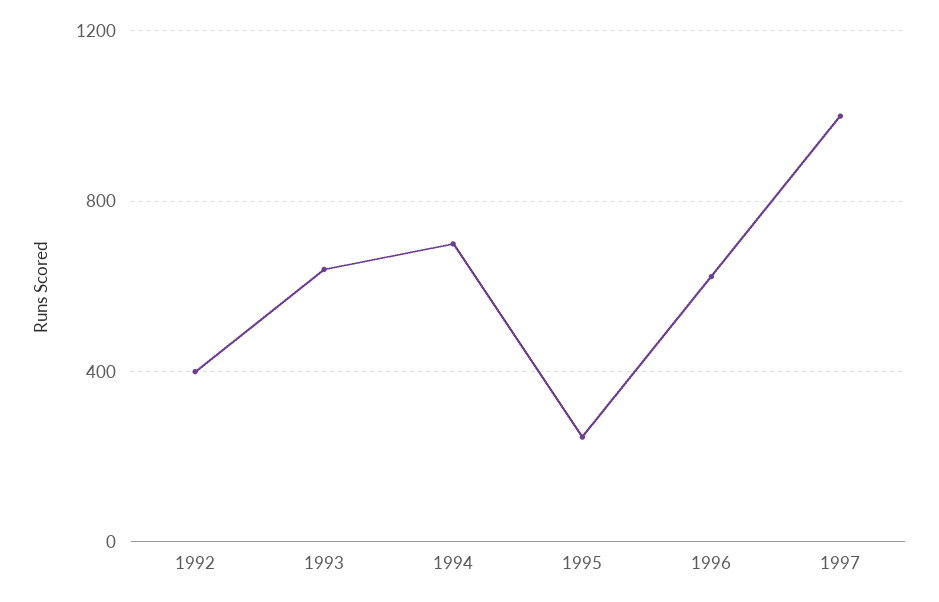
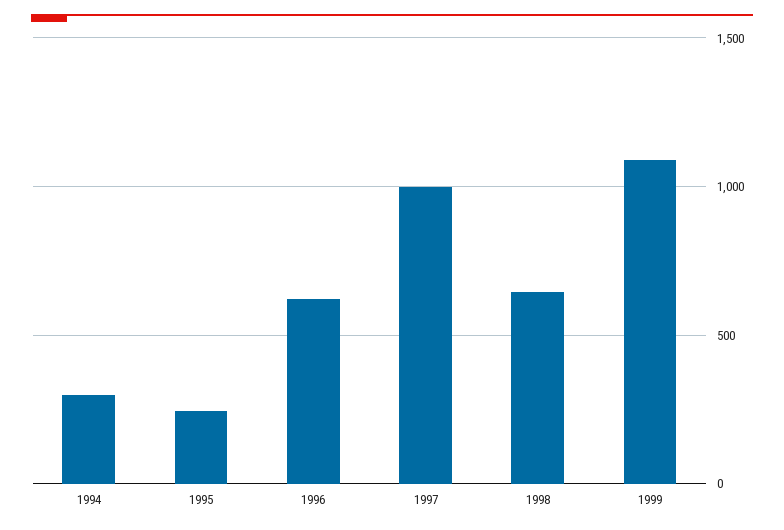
1992: 400 -> none
1993: 650 -> none
1994: 700 -> 300
1998: none -> 650
1999: none -> 1100

